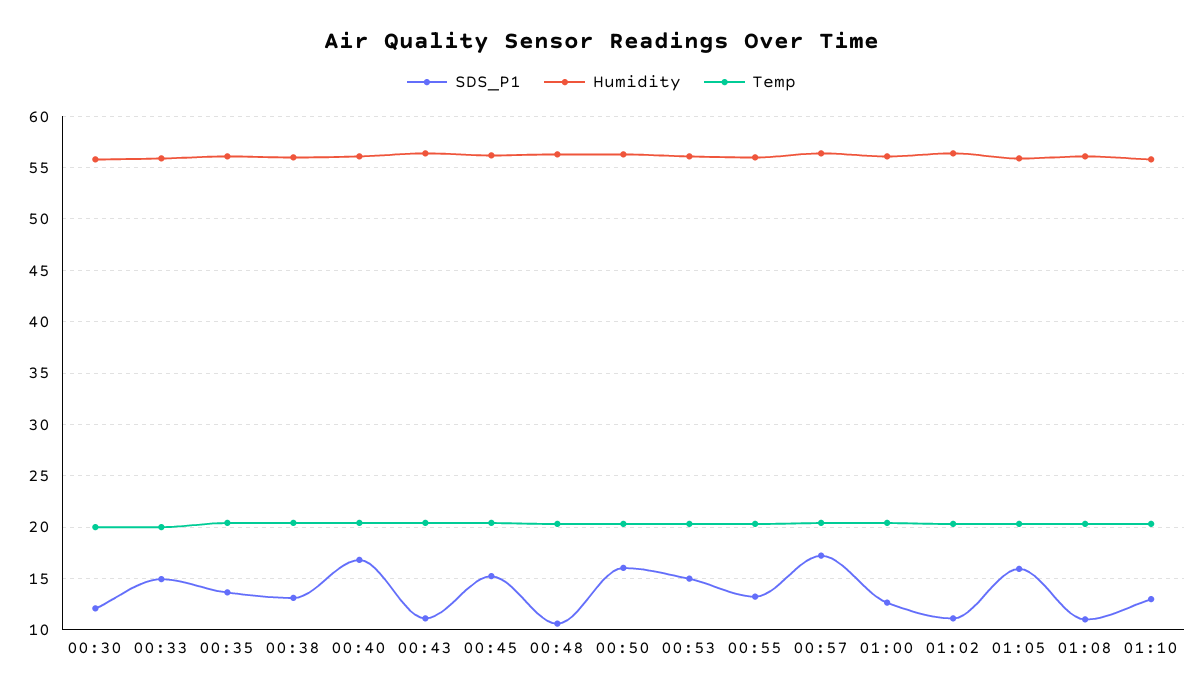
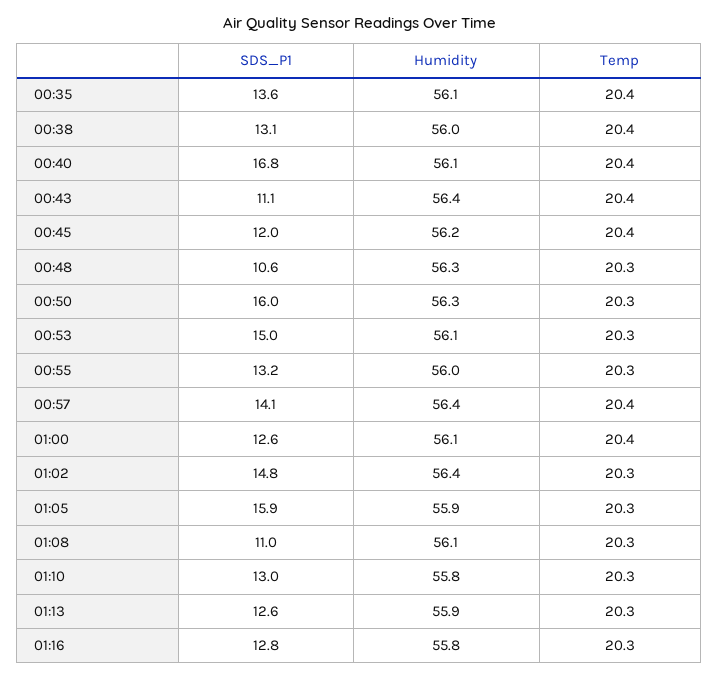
SDS_P1, 00:30: 12 -> none
Humidity, 00:30: 56 -> none
Temp, 00:30: 20 -> none
SDS_P1, 00:33: 15 -> none
Humidity, 00:33: 56 -> none
Temp, 00:33: 20 -> none
SDS_P1, 00:45: 15 -> 12
SDS_P1, 00:57: 17 -> 14.1
SDS_P1, 01:02: 11 -> 14.8
SDS_P1, 01:13: none -> 12.6
Humidity, 01:13: none -> 55.9
Temp, 01:13: none -> 20.3
SDS_P1, 01:16: none -> 12.8
Humidity, 01:16: none -> 55.8
Temp, 01:16: none -> 20.3

